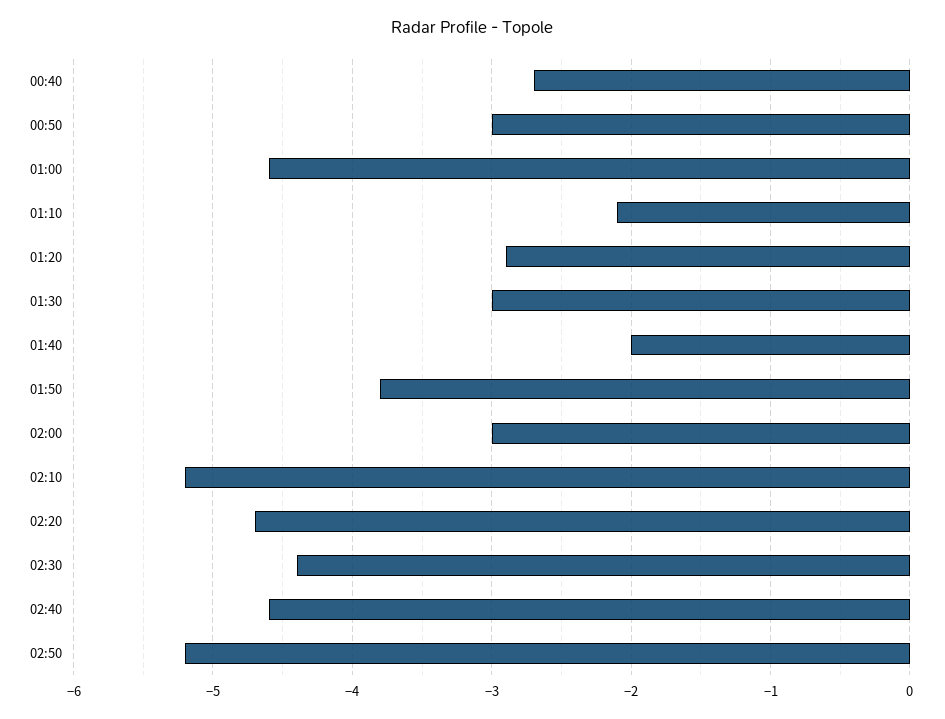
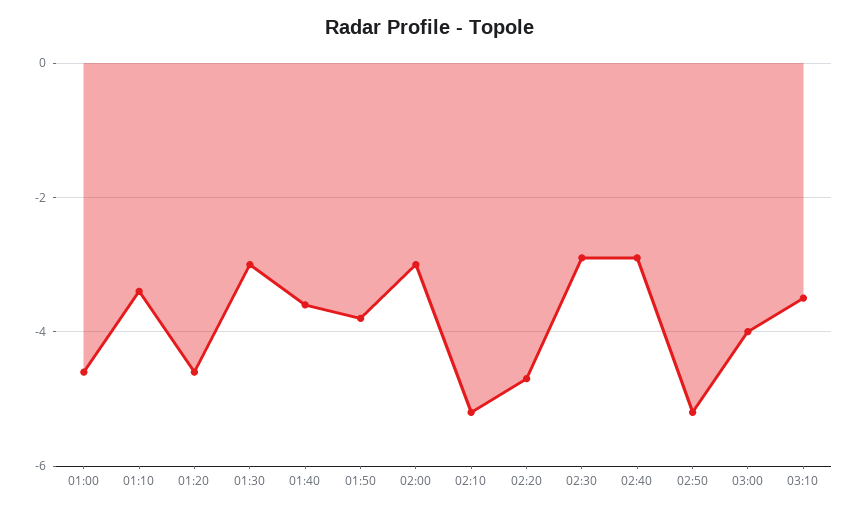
00:40: -2.7 -> none
00:50: -3 -> none
01:10: -2.1 -> -3.5
01:20: -2.9 -> -4.5
01:40: -2 -> -3.5
02:30: -4.4 -> -3
02:40: -4.6 -> -3
03:00: none -> -4
03:10: none -> -3.5

